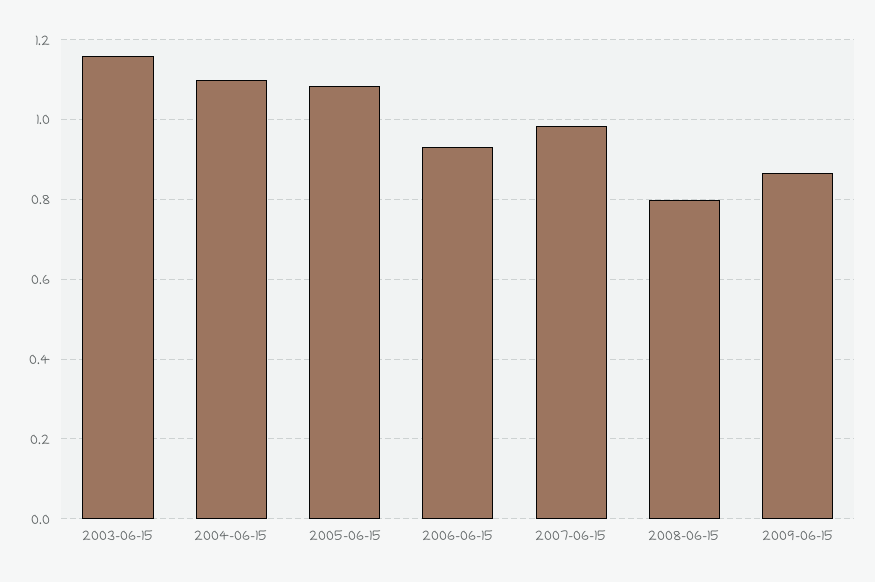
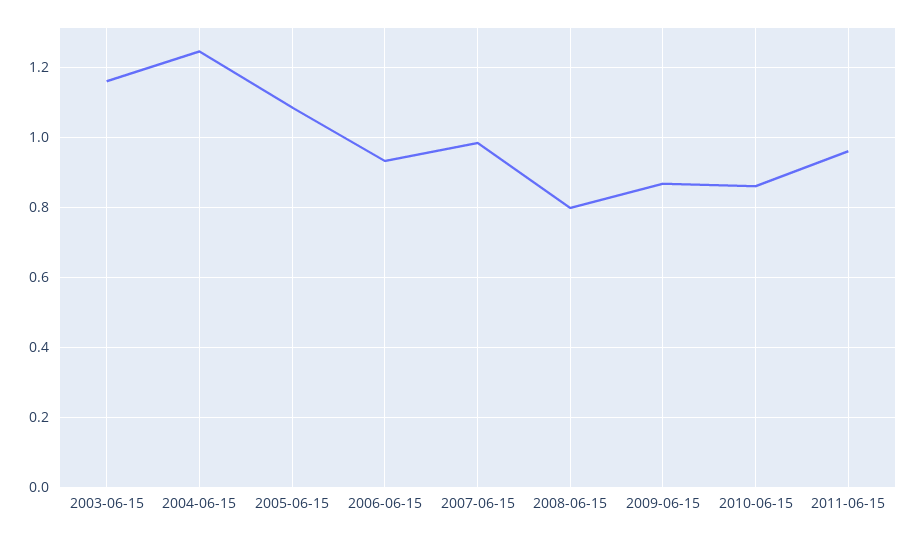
2004-06-15: 1.1 -> 1.24
2010-06-15: none -> 0.86
2011-06-15: none -> 0.96

